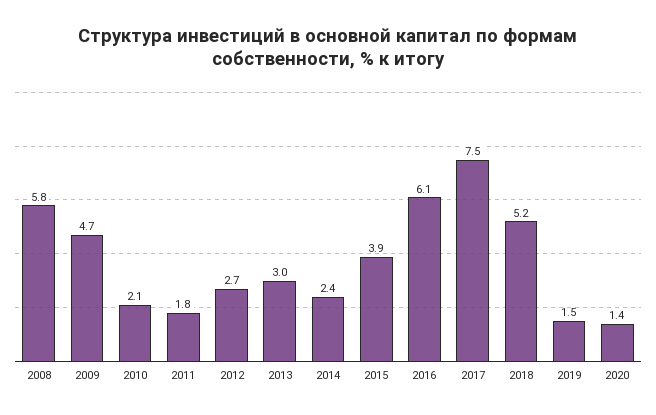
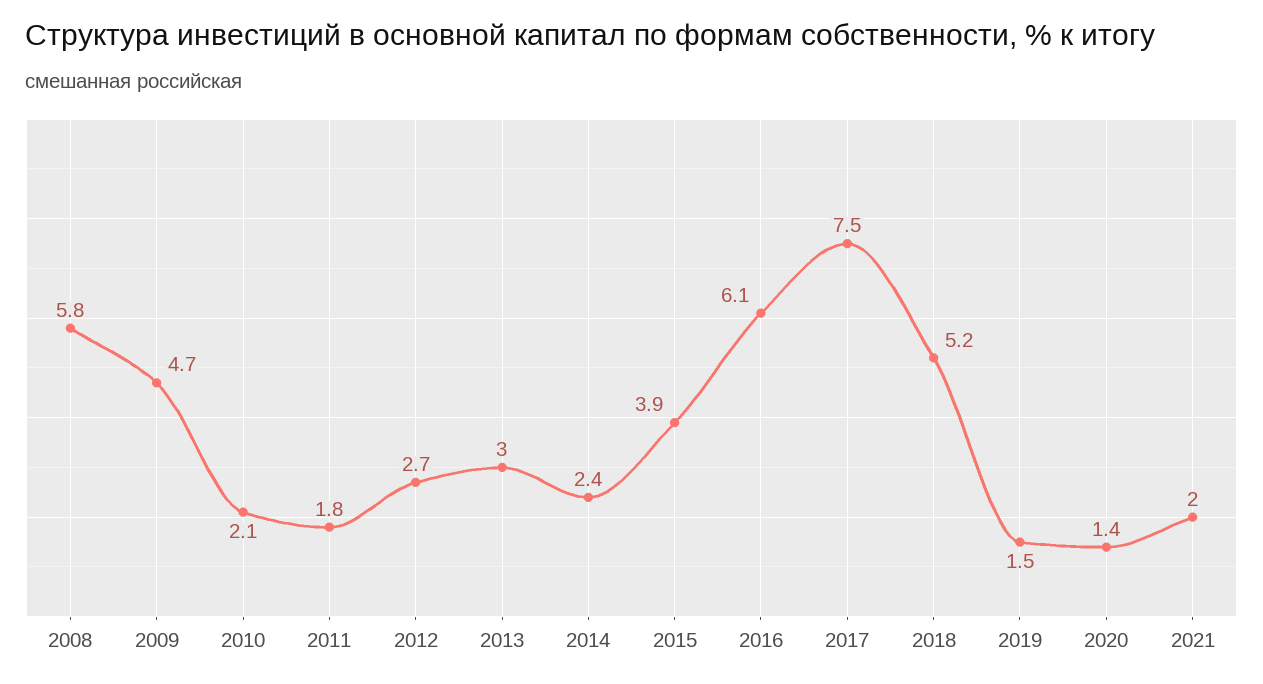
2021: none -> 2

